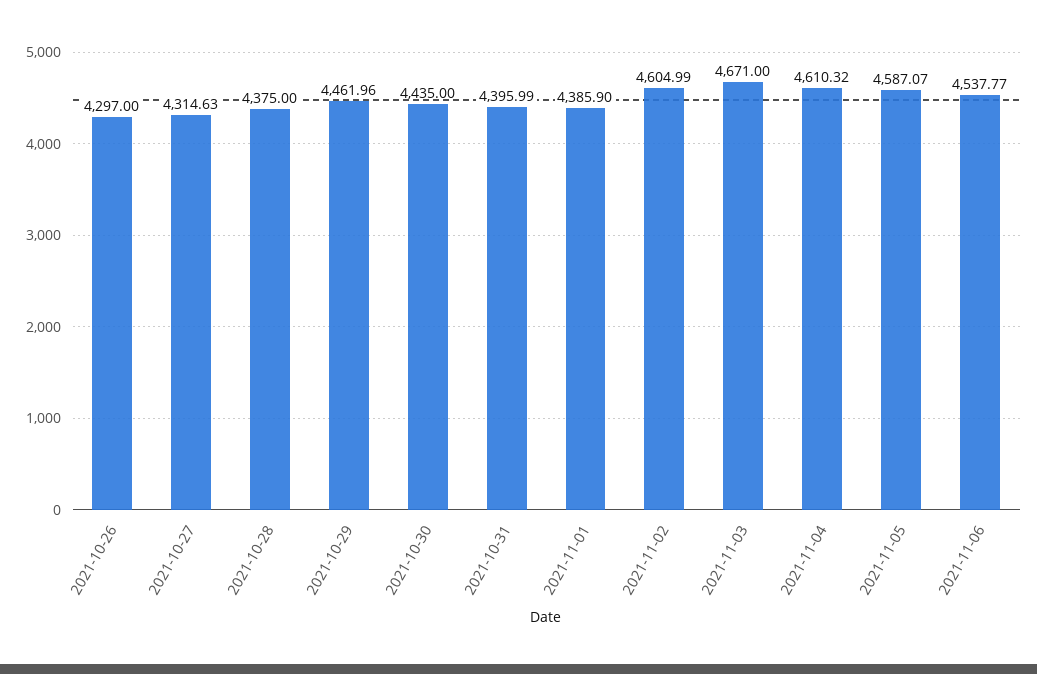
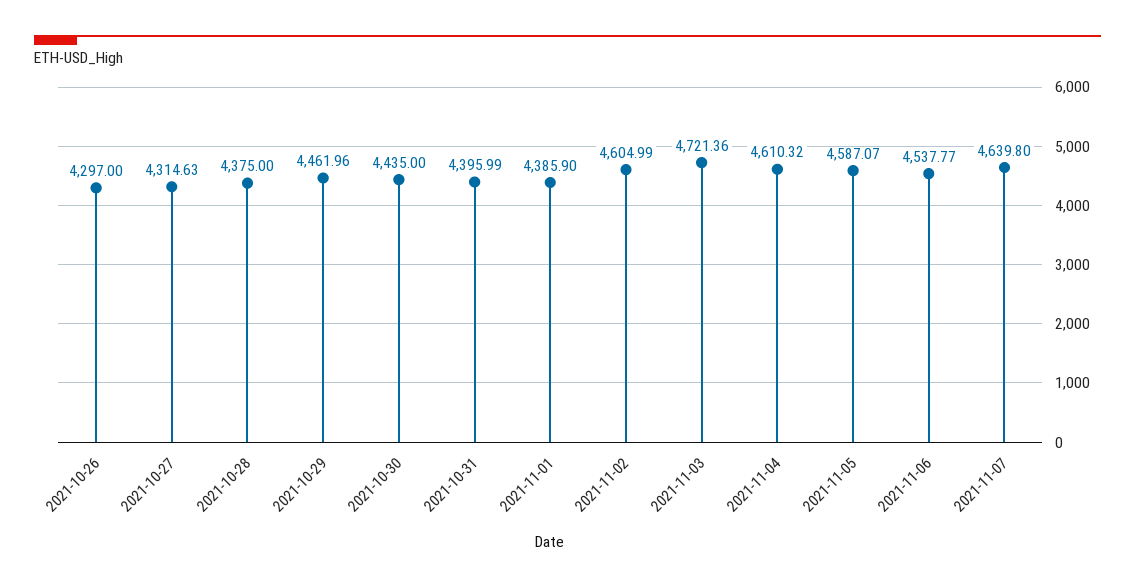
2021-11-03: 4671 -> 4721.36
2021-11-07: none -> 4639.8

